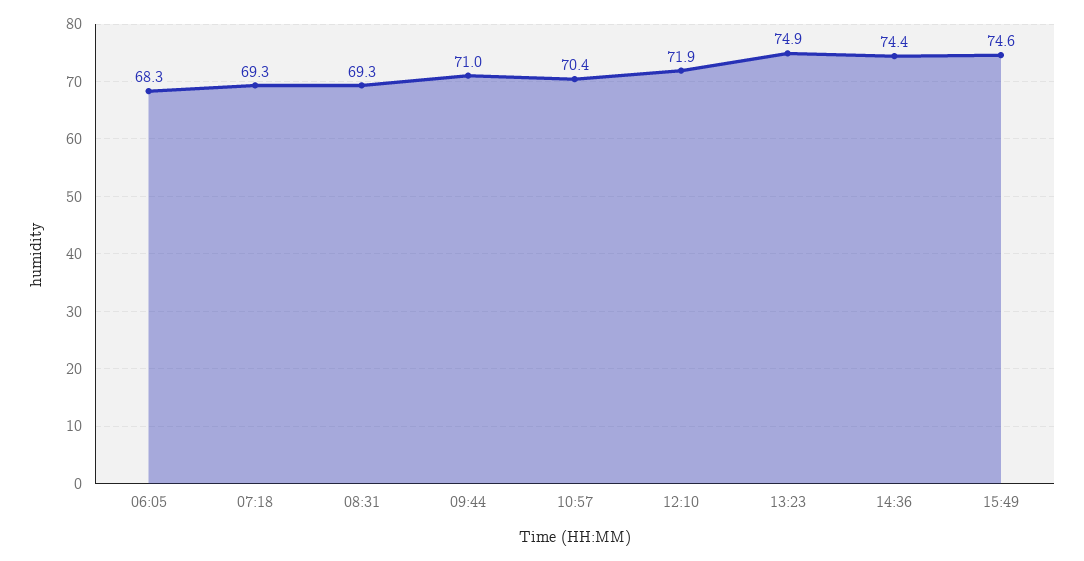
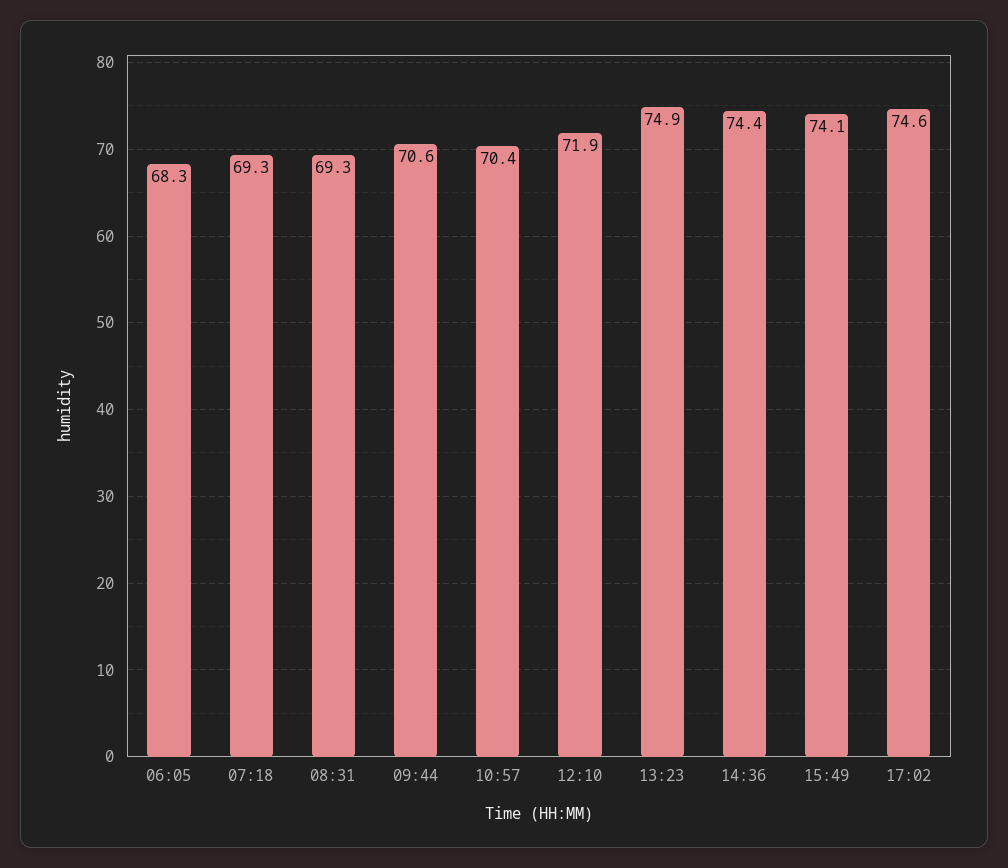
09:44: 71 -> 70.6
15:49: 74.6 -> 74.1
17:02: none -> 74.6

